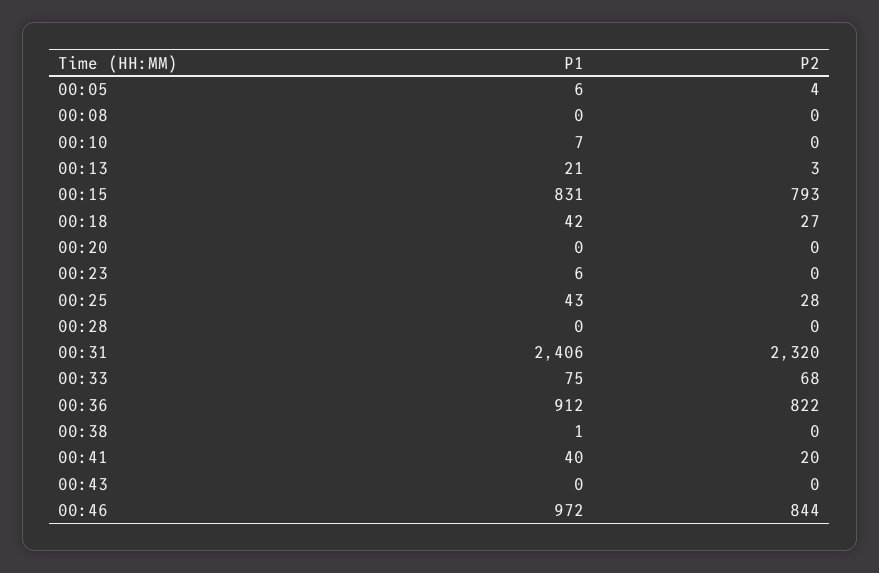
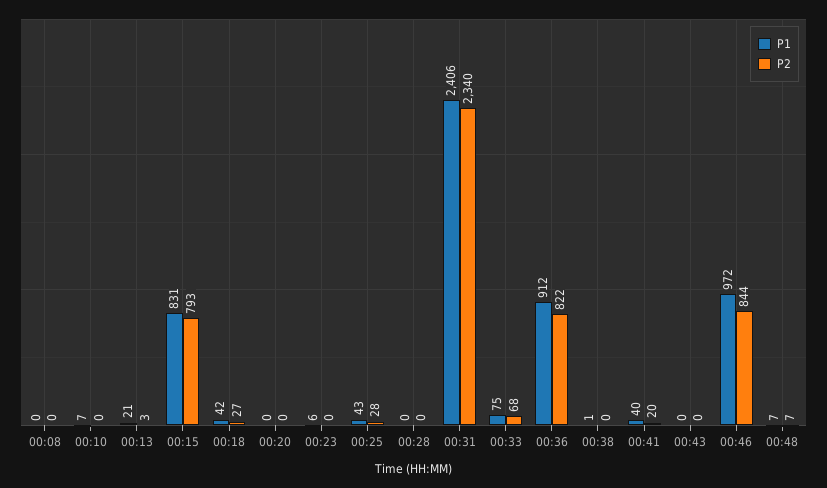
P1, 00:05: 6 -> none
P2, 00:05: 4 -> none
P2, 00:31: 2320 -> 2340
P1, 00:48: none -> 7
P2, 00:48: none -> 7

